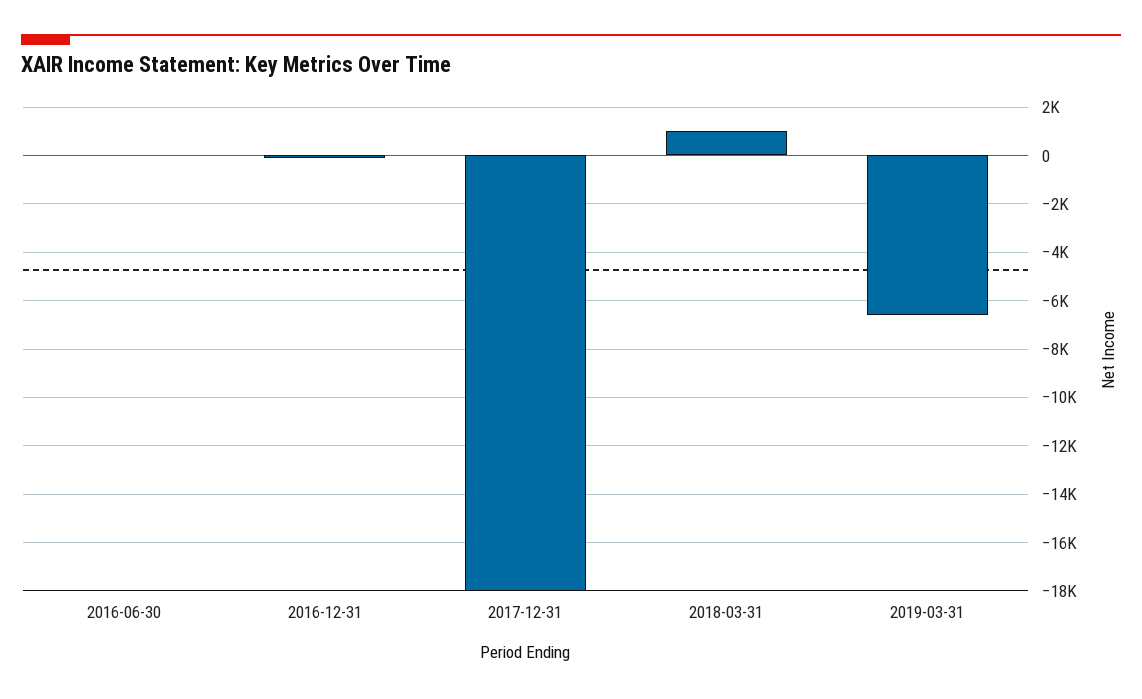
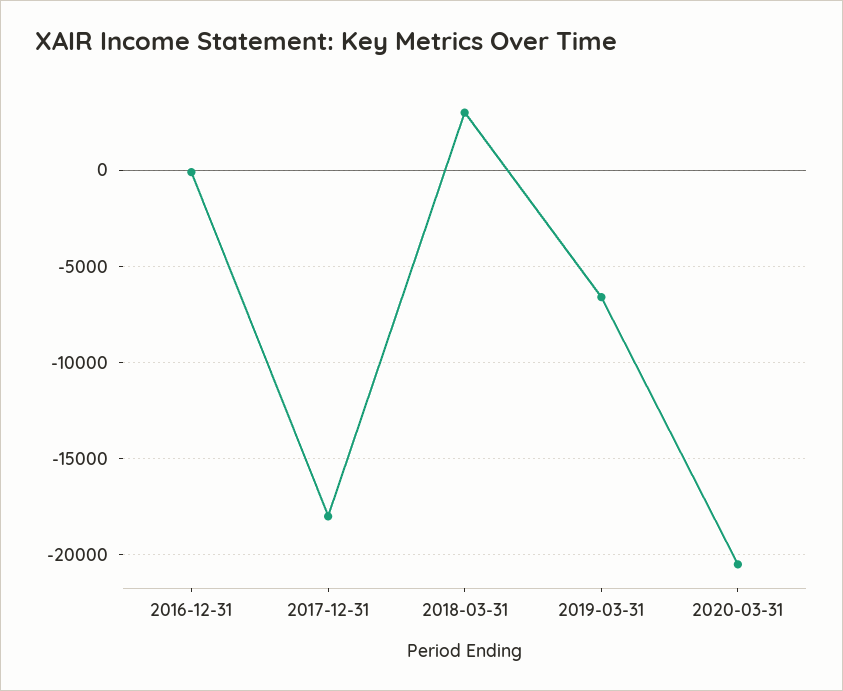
2016-06-30: 0 -> none
2018-03-31: 1000 -> 3000
2020-03-31: none -> -20500

